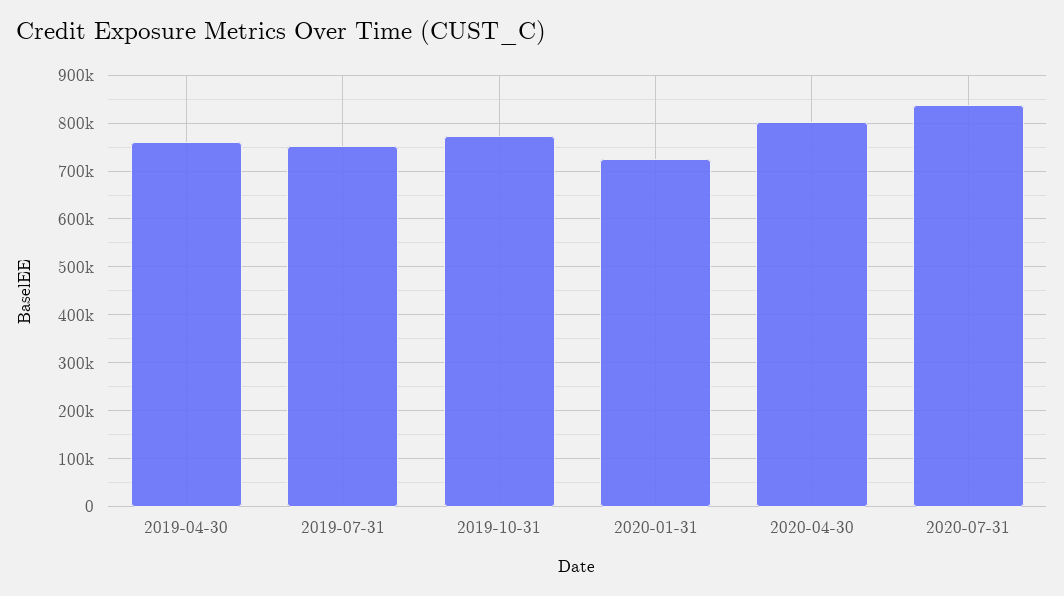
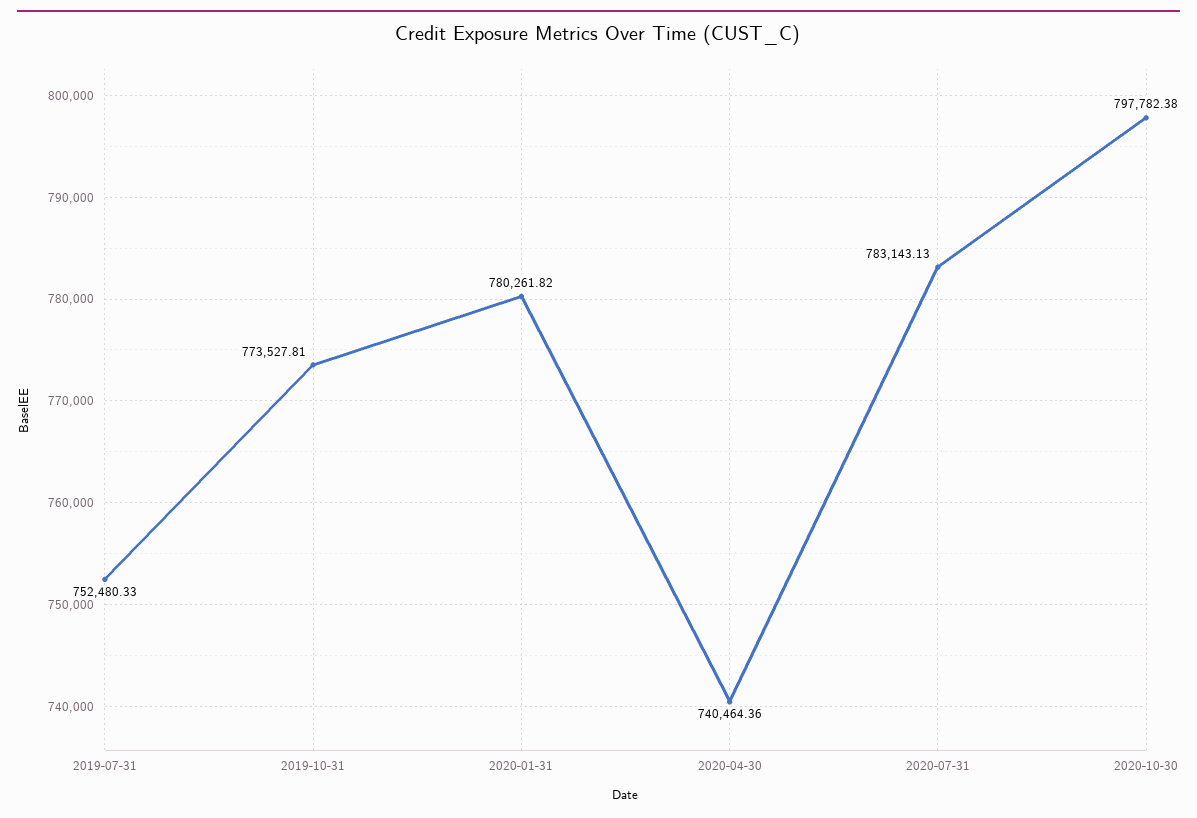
2019-04-30: 760000 -> none
2020-01-31: 720000 -> 780261.82
2020-04-30: 800000 -> 740464.36
2020-07-31: 840000 -> 783143.13
2020-10-30: none -> 797782.38

